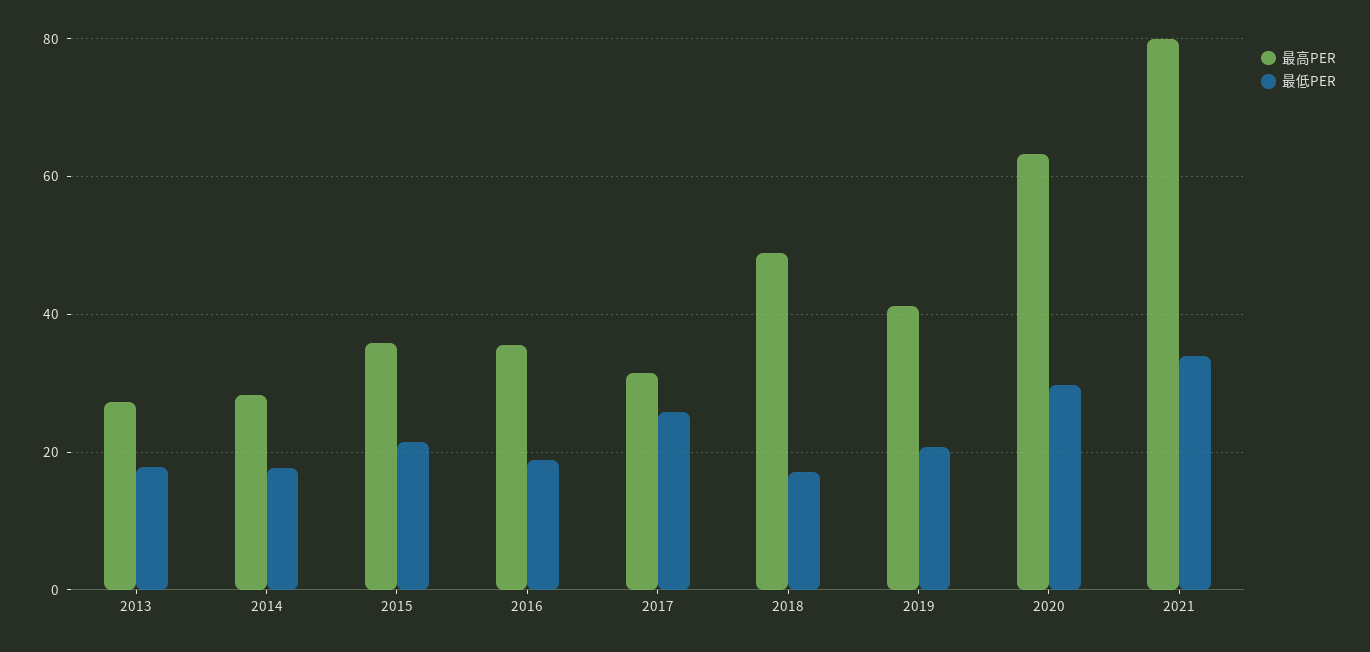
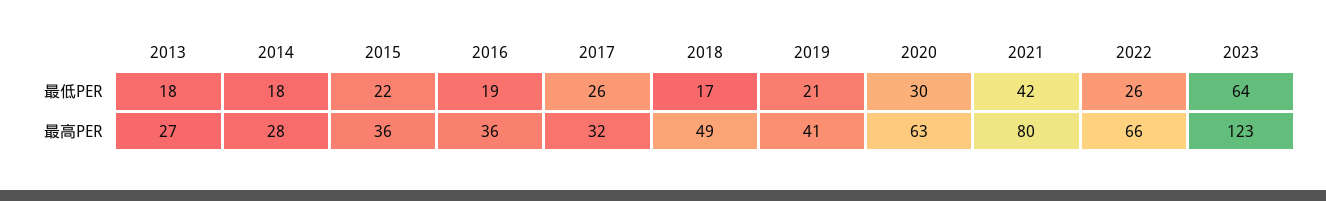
最低PER, 2021: 34 -> 42
最低PER, 2022: none -> 26
最低PER, 2023: none -> 64
最高PER, 2022: none -> 66
最高PER, 2023: none -> 123

